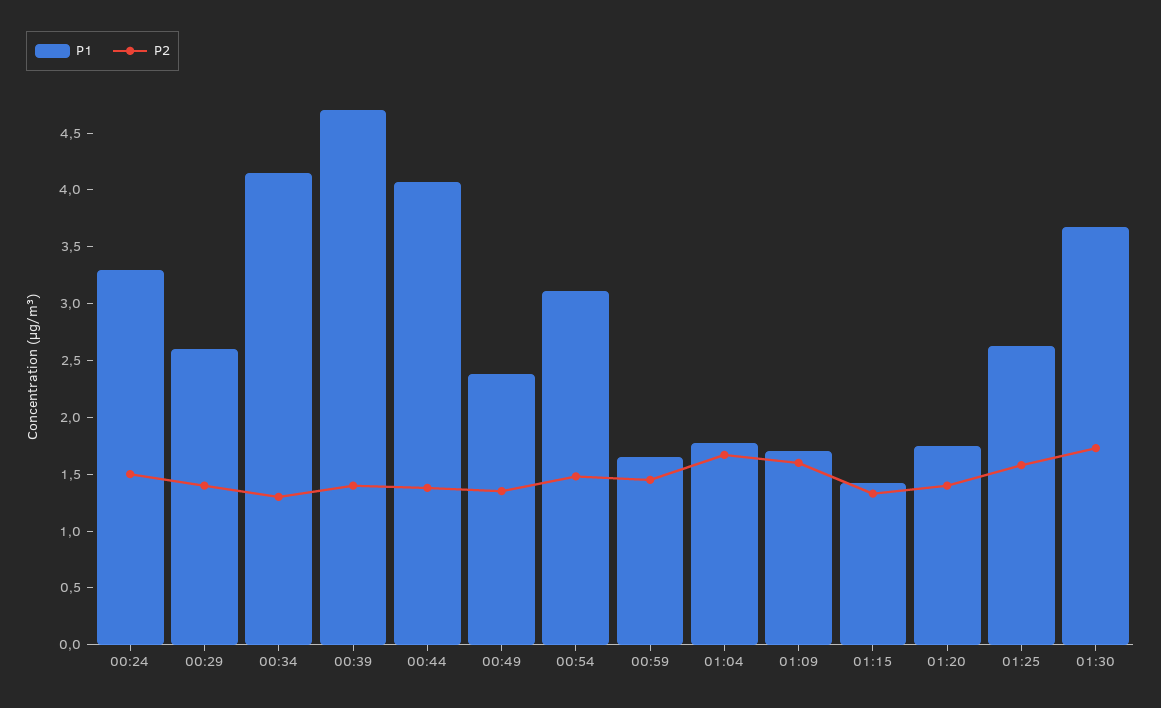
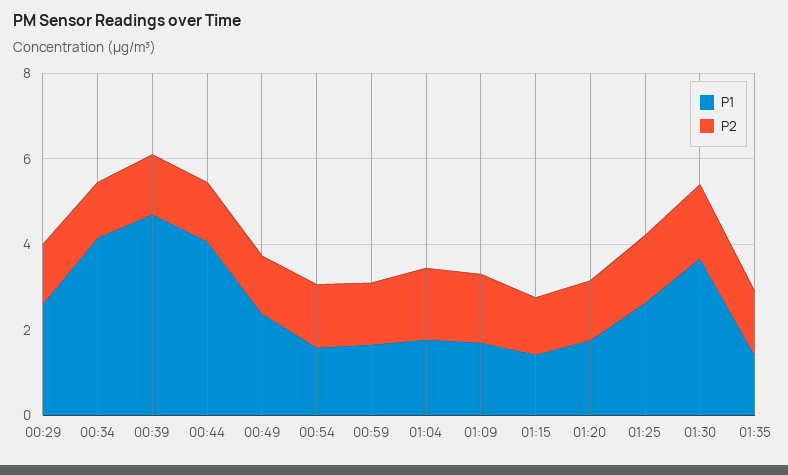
P1, 00:24: 3.3 -> none
P2, 00:24: 1.5 -> none
P1, 00:54: 3.1 -> 1.5
P1, 01:35: none -> 1.5
P2, 01:35: none -> 1.5

